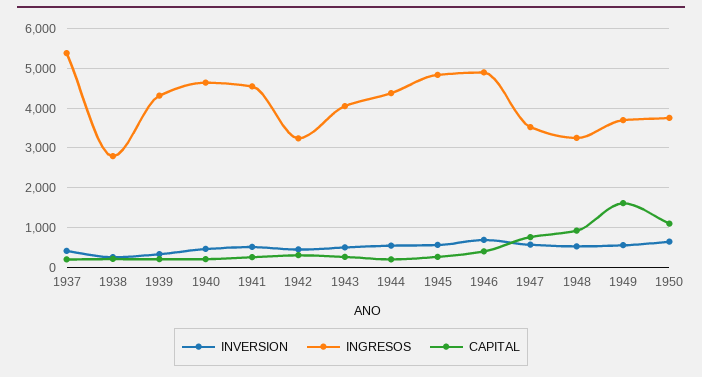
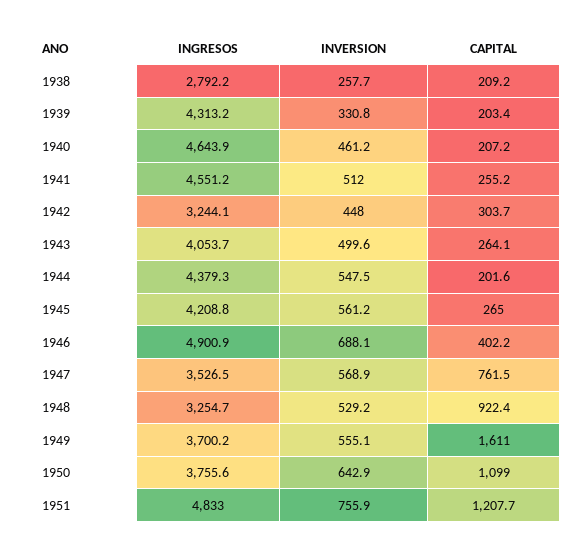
INVERSION, 1937: 400 -> none
INGRESOS, 1937: 5400 -> none
CAPITAL, 1937: 200 -> none
INGRESOS, 1945: 4800 -> 4208.8
INGRESOS, 1951: none -> 4833
INVERSION, 1951: none -> 755.9
CAPITAL, 1951: none -> 1207.7

